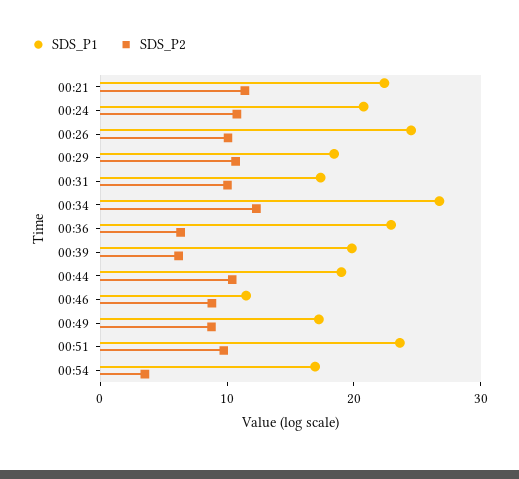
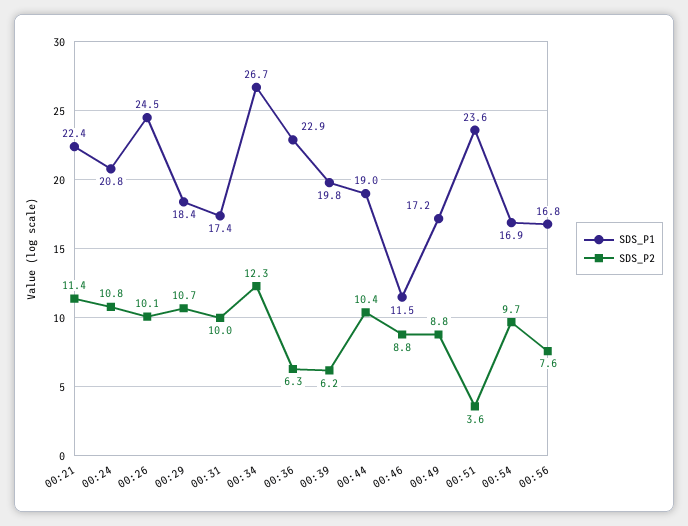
SDS_P2, 00:51: 10 -> 3.6
SDS_P2, 00:54: 4 -> 9.7
SDS_P1, 00:56: none -> 16.8
SDS_P2, 00:56: none -> 7.6

